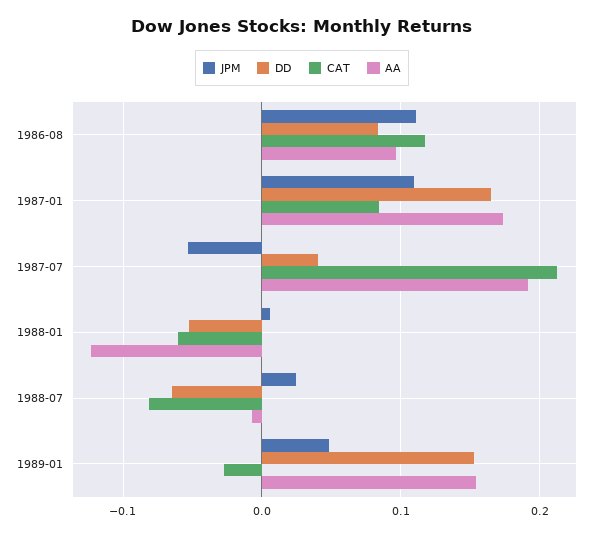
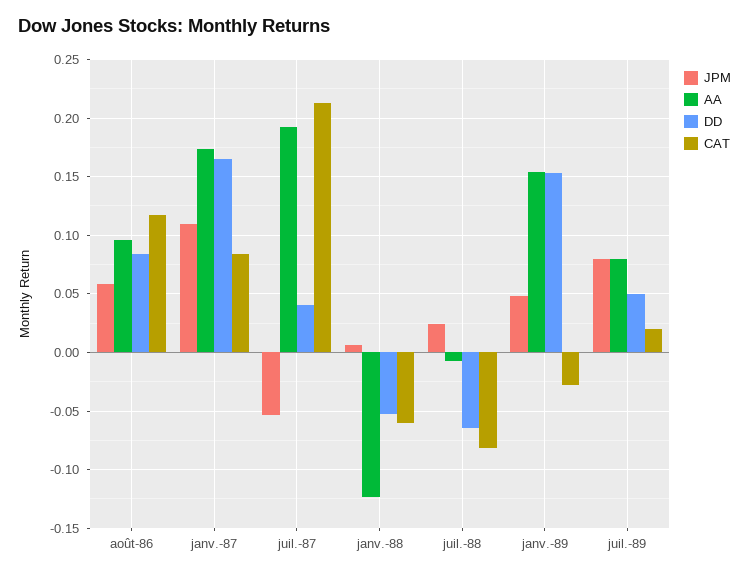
JPM, 1986-08: 0.11 -> 0.06
JPM, juil.-89: none -> 0.08
AA, juil.-89: none -> 0.08
DD, juil.-89: none -> 0.05
CAT, juil.-89: none -> 0.02

